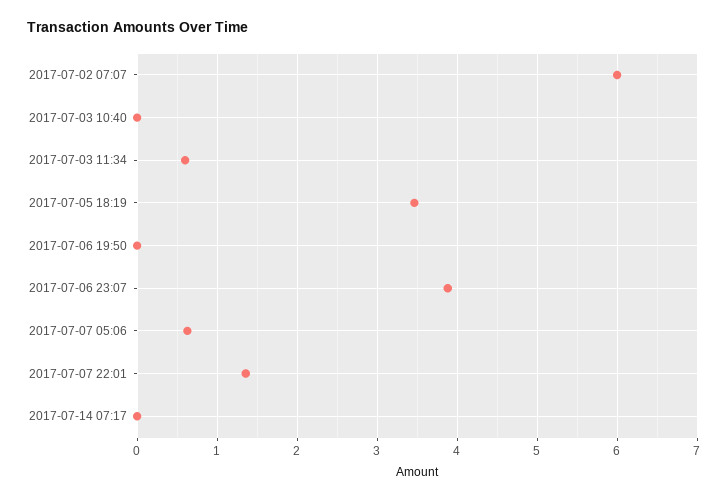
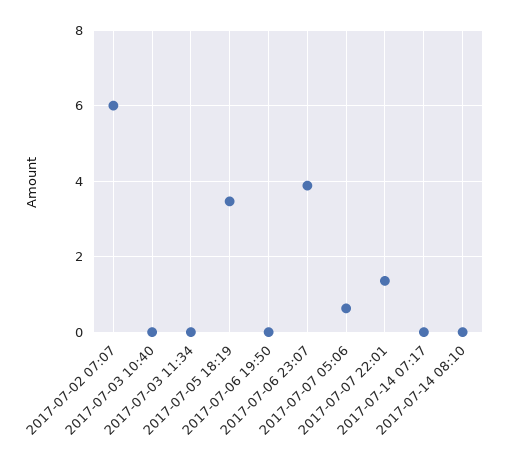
2017-07-03 11:34: 0.6 -> 0
2017-07-14 08:10: none -> 0

